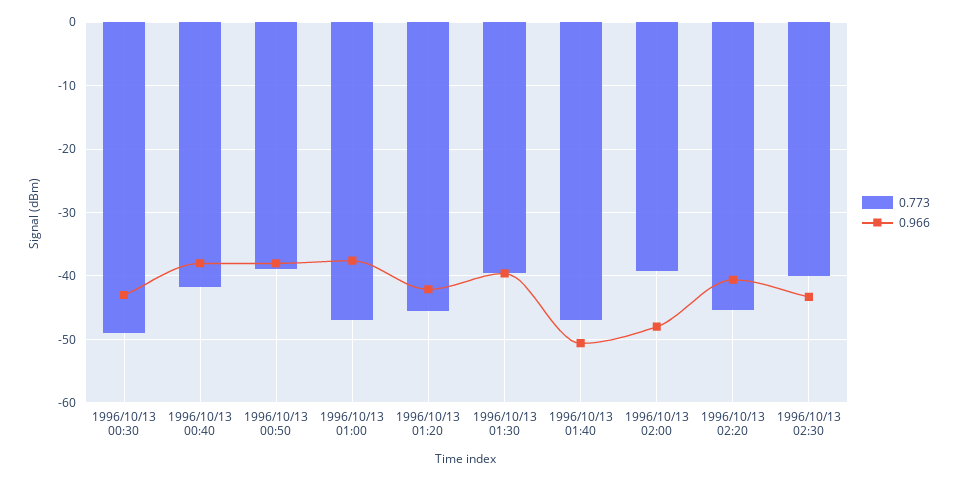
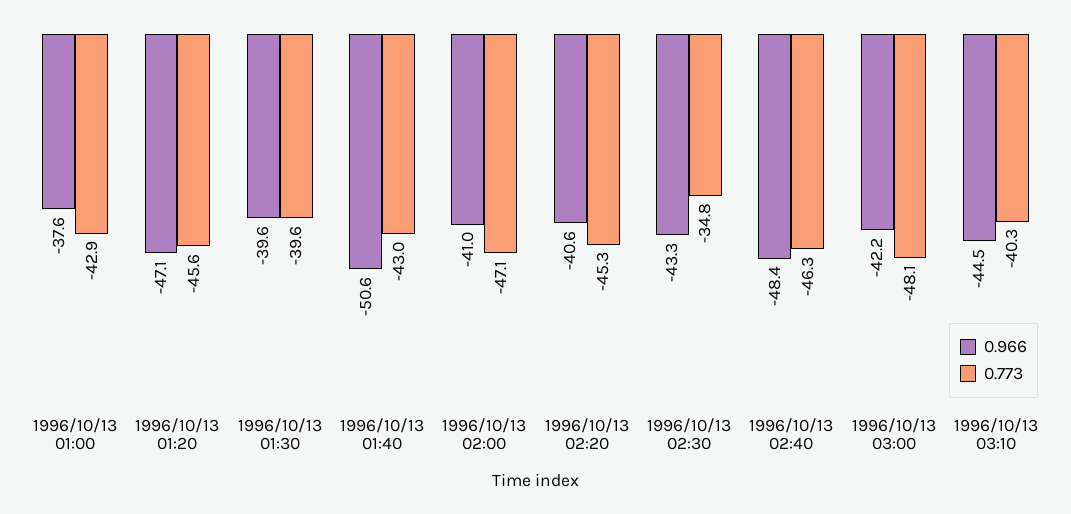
0.773, 1996/10/13 00:30: -49 -> none
0.966, 1996/10/13 00:30: -43 -> none
0.773, 1996/10/13 00:40: -42 -> none
0.966, 1996/10/13 00:40: -38 -> none
0.773, 1996/10/13 00:50: -39 -> none
0.966, 1996/10/13 00:50: -38 -> none
0.773, 1996/10/13 01:00: -47 -> -42.9
0.966, 1996/10/13 01:20: -42 -> -47.1
0.773, 1996/10/13 01:40: -47 -> -43
0.773, 1996/10/13 02:00: -39 -> -47.1
0.966, 1996/10/13 02:00: -48 -> -41
0.773, 1996/10/13 02:30: -40 -> -34.8
0.966, 1996/10/13 02:40: none -> -48.4
0.773, 1996/10/13 02:40: none -> -46.3
0.966, 1996/10/13 03:00: none -> -42.2
0.773, 1996/10/13 03:00: none -> -48.1
0.966, 1996/10/13 03:10: none -> -44.5
0.773, 1996/10/13 03:10: none -> -40.3

